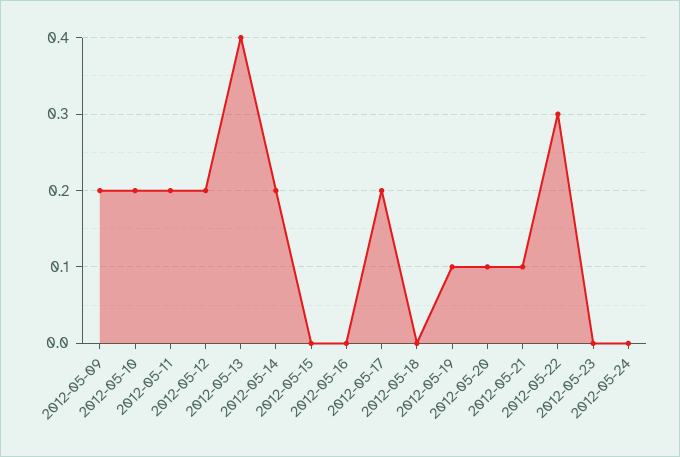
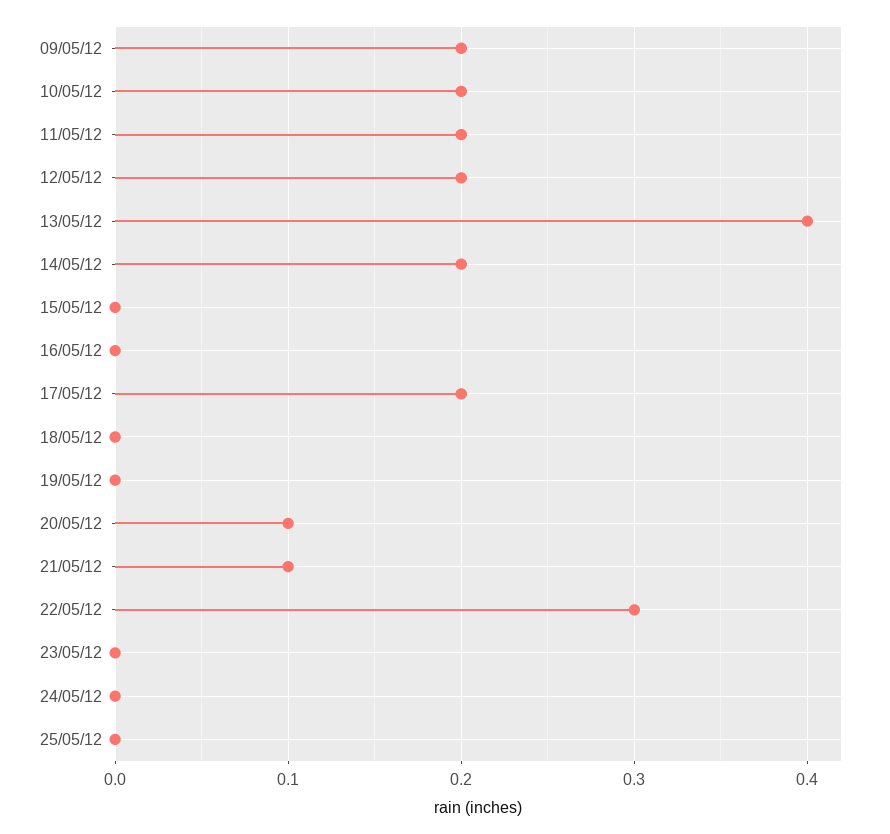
2012-05-19: 0.1 -> 0
25/05/12: none -> 0

